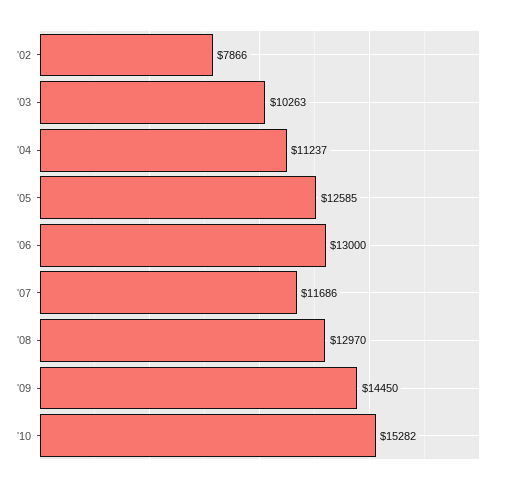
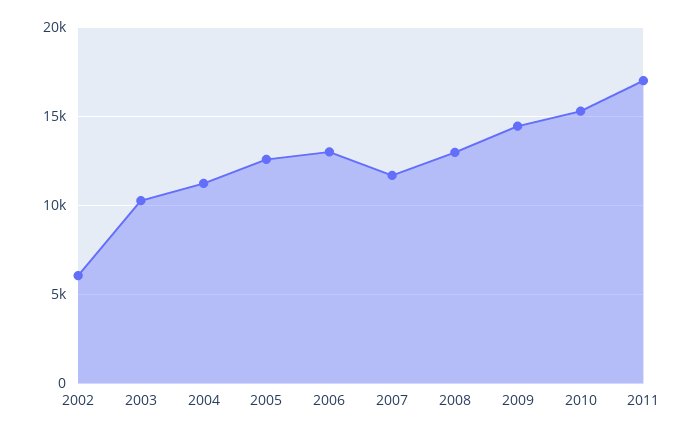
'02: 7866 -> 6000
2011: none -> 17000

